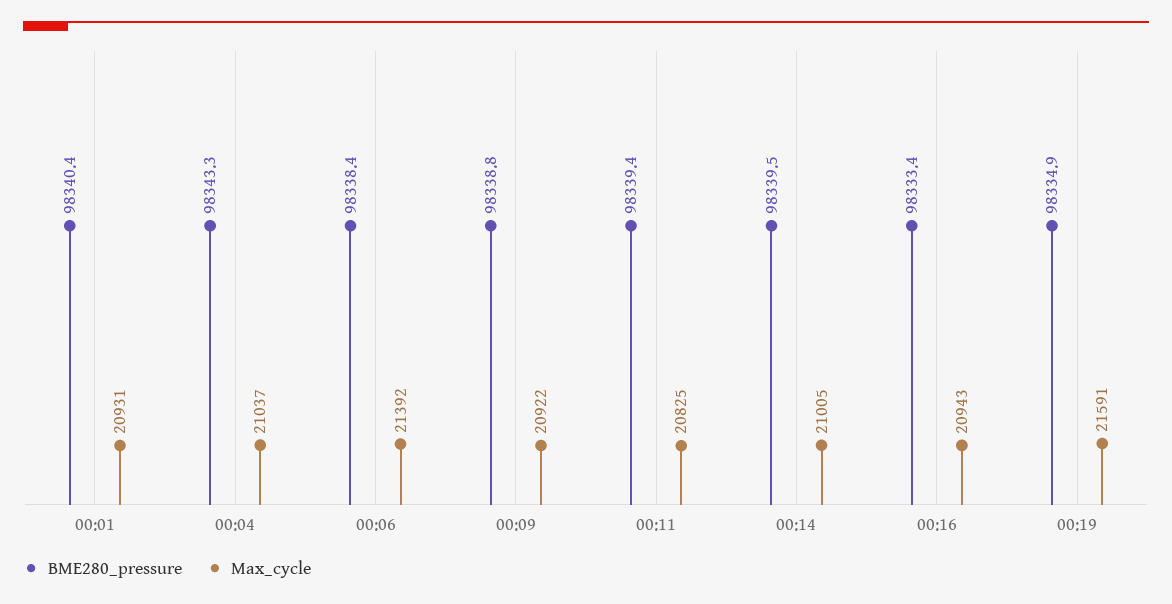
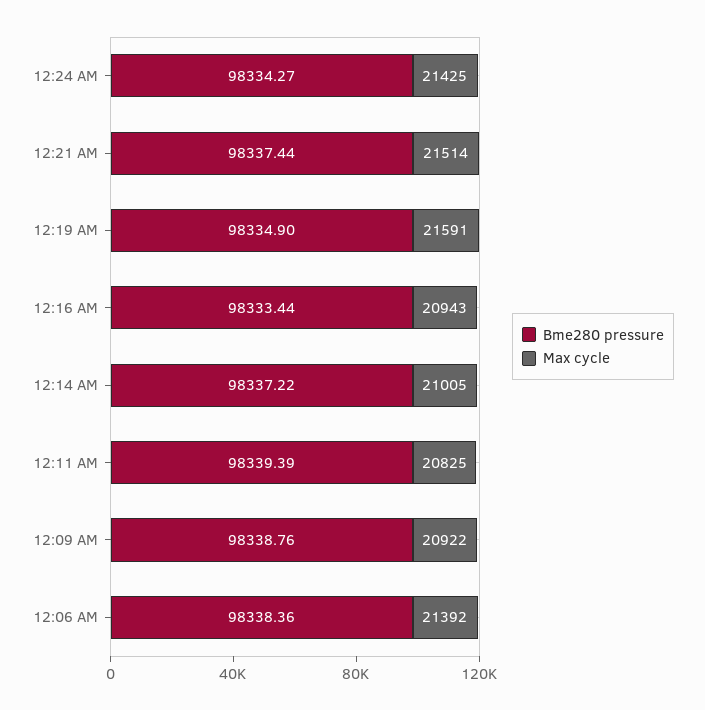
BME280_pressure, 00:01: 98340.4 -> none
Max_cycle, 00:01: 20931 -> none
BME280_pressure, 00:04: 98343.3 -> none
Max_cycle, 00:04: 21037 -> none
BME280_pressure, 00:14: 98339.5 -> 98337.22
BME280_pressure, 12:24 AM: none -> 98334.27
Max_cycle, 12:24 AM: none -> 21425
BME280_pressure, 12:21 AM: none -> 98337.44
Max_cycle, 12:21 AM: none -> 21514

